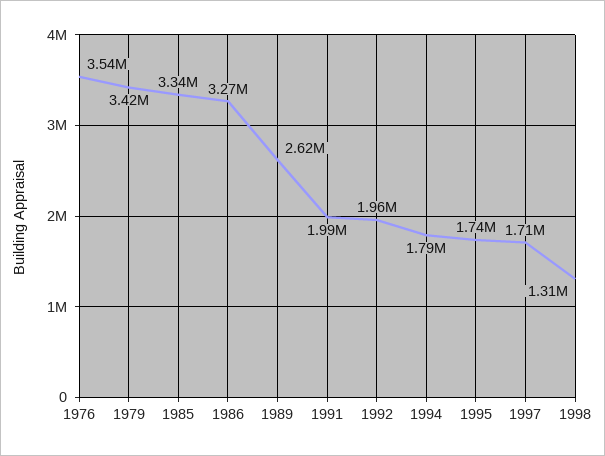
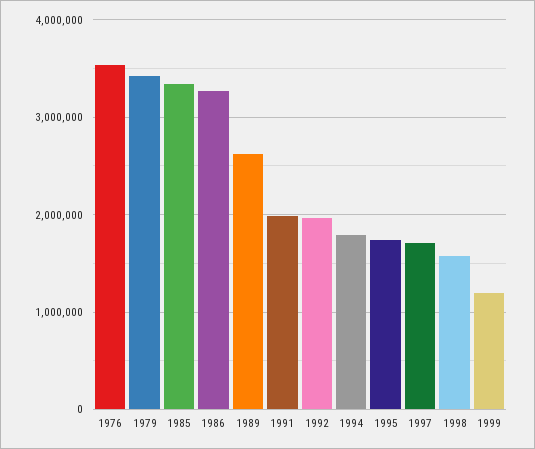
1998: 1310000 -> 1600000
1999: none -> 1200000

